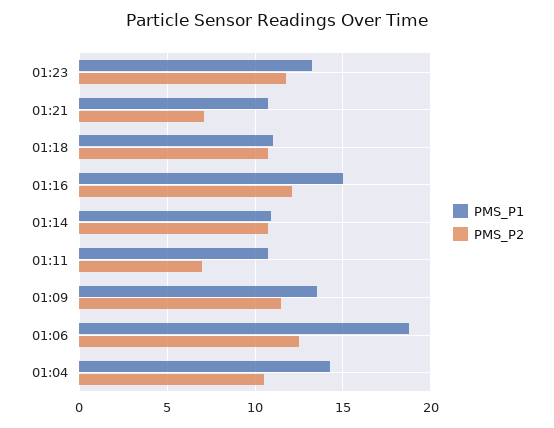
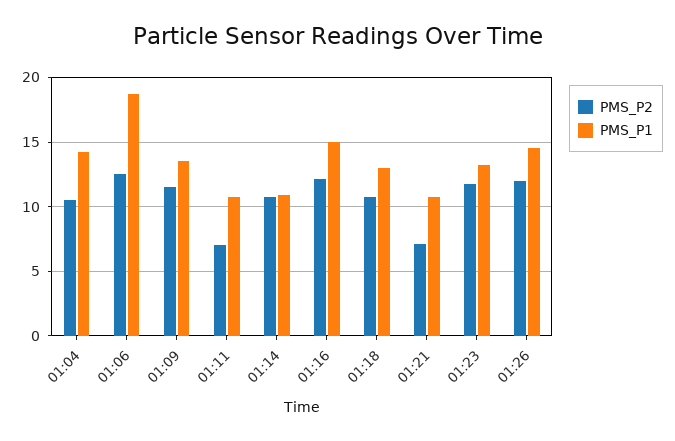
PMS_P1, 01:18: 11 -> 13
PMS_P2, 01:26: none -> 12
PMS_P1, 01:26: none -> 14.5

